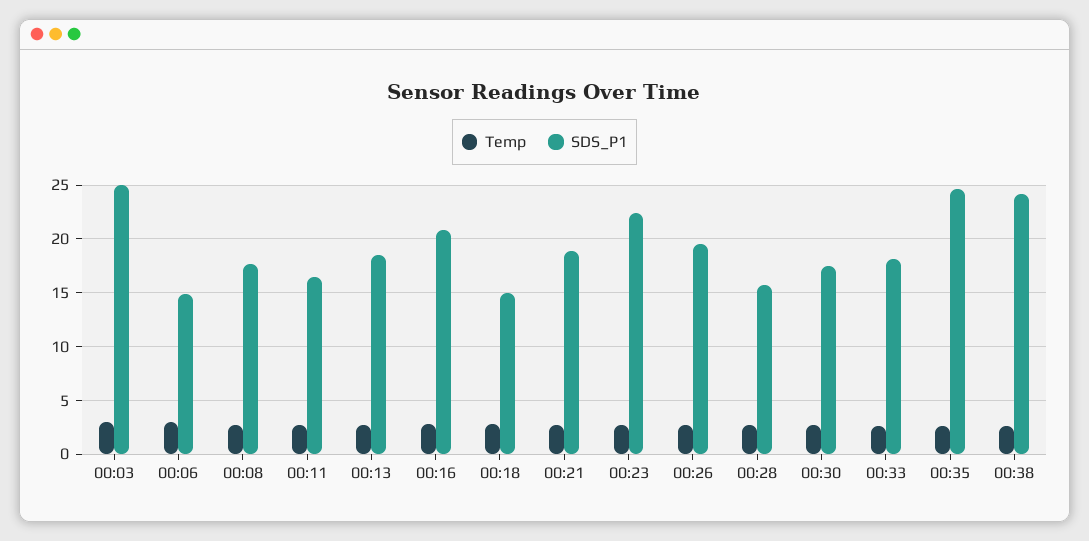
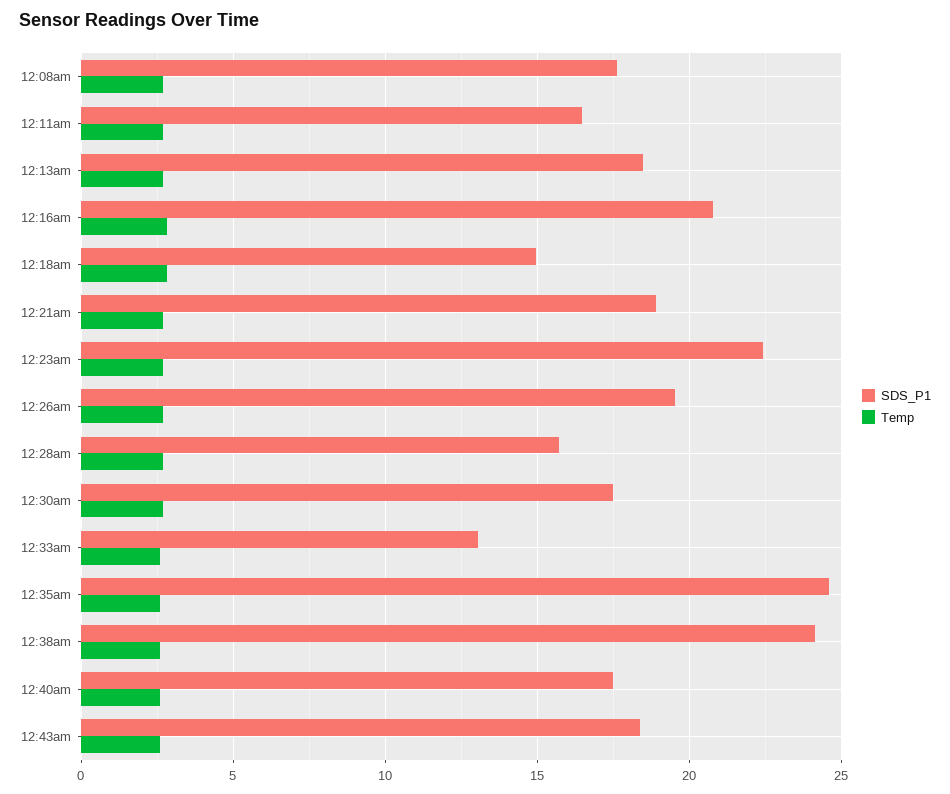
Temp, 00:03: 3 -> none
SDS_P1, 00:03: 25 -> none
Temp, 00:06: 3 -> none
SDS_P1, 00:06: 15 -> none
SDS_P1, 00:33: 18 -> 13
SDS_P1, 12:40am: none -> 17.5
Temp, 12:40am: none -> 2.5
SDS_P1, 12:43am: none -> 18.5
Temp, 12:43am: none -> 2.5

